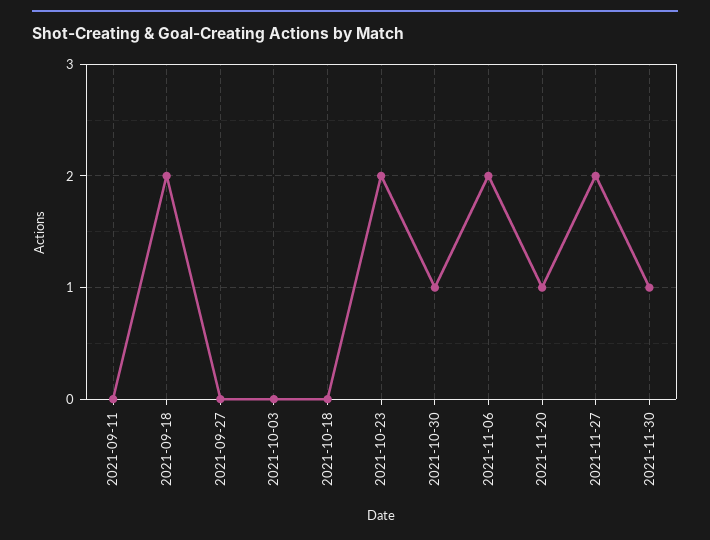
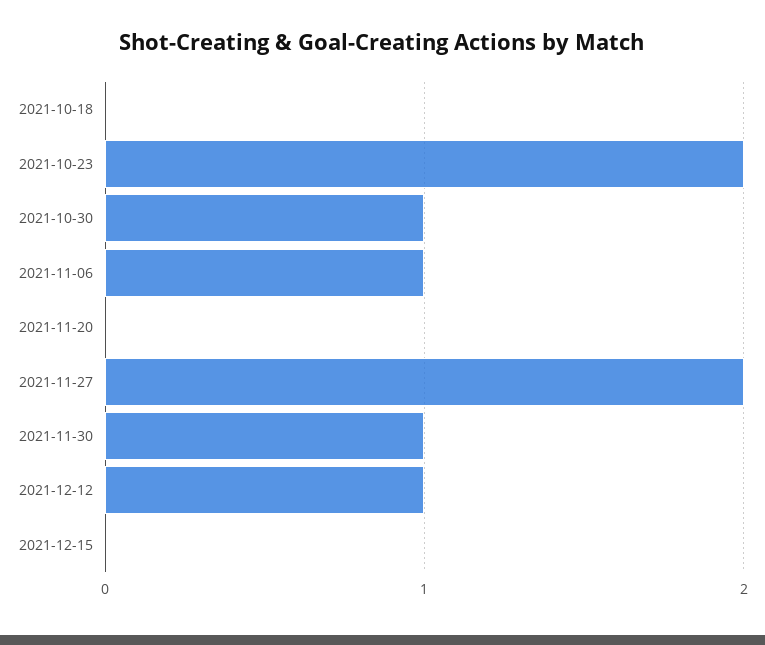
2021-09-11: 0 -> none
2021-09-18: 2 -> none
2021-09-27: 0 -> none
2021-10-03: 0 -> none
2021-11-06: 2 -> 1
2021-11-20: 1 -> 0
2021-12-12: none -> 1
2021-12-15: none -> 0

